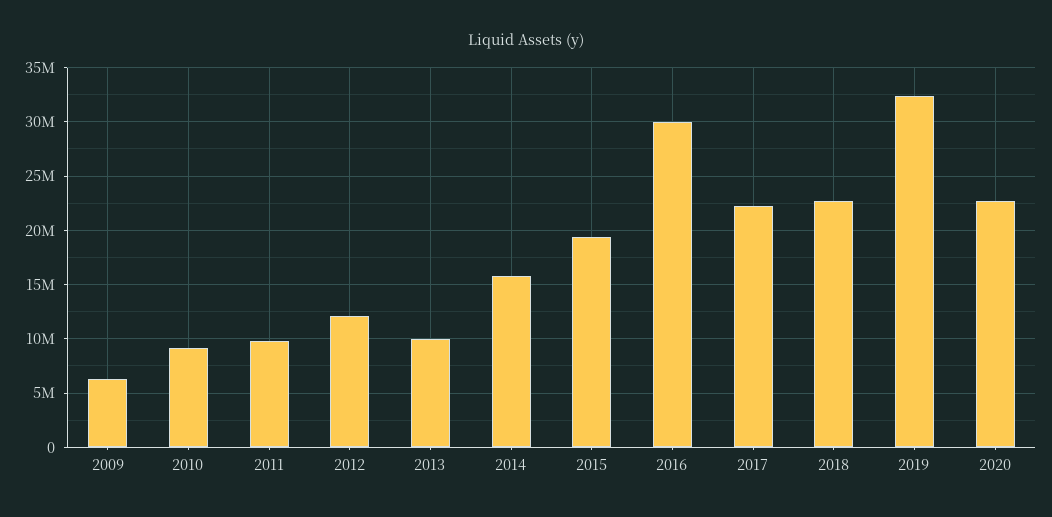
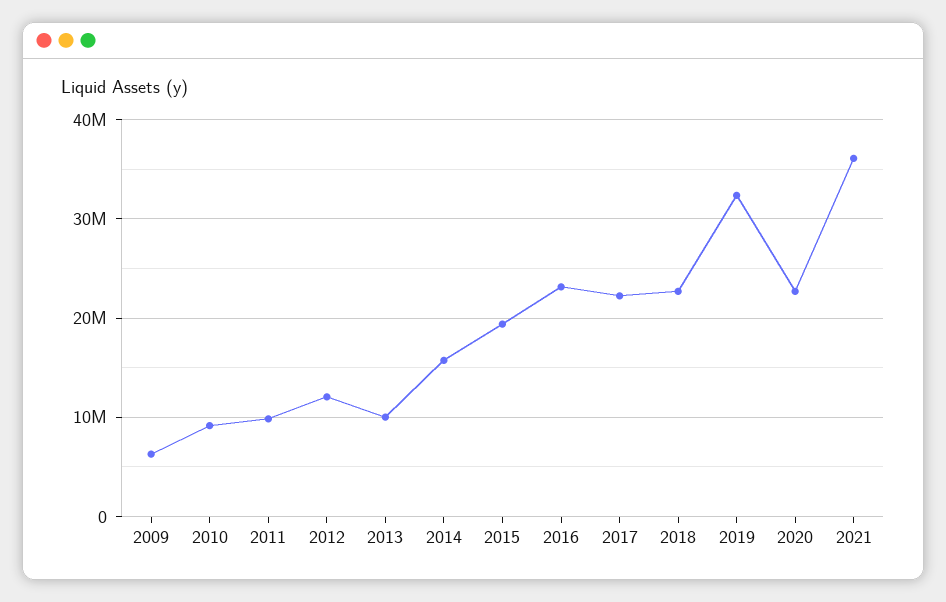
2016: 30000000 -> 23000000
2021: none -> 36000000

